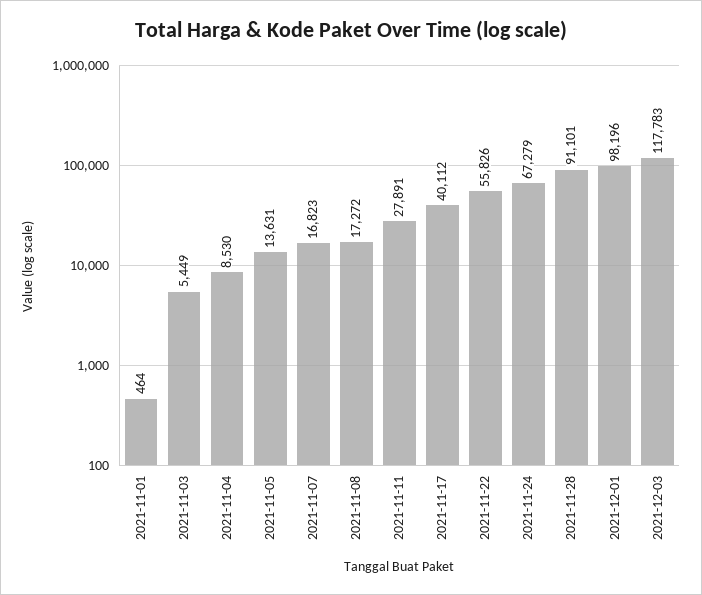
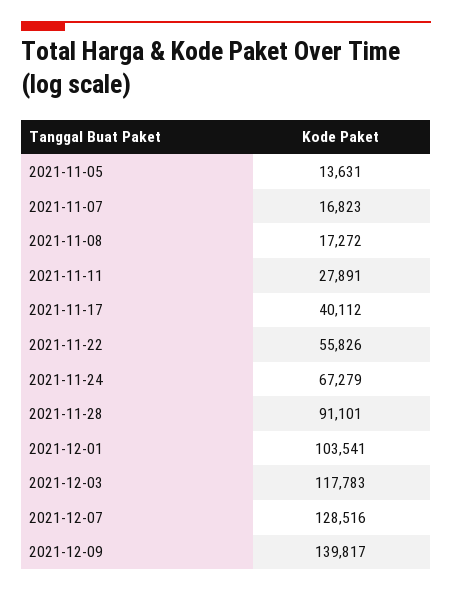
2021-11-01: 464 -> none
2021-11-03: 5449 -> none
2021-11-04: 8530 -> none
2021-12-01: 98196 -> 103541
2021-12-07: none -> 128516
2021-12-09: none -> 139817

